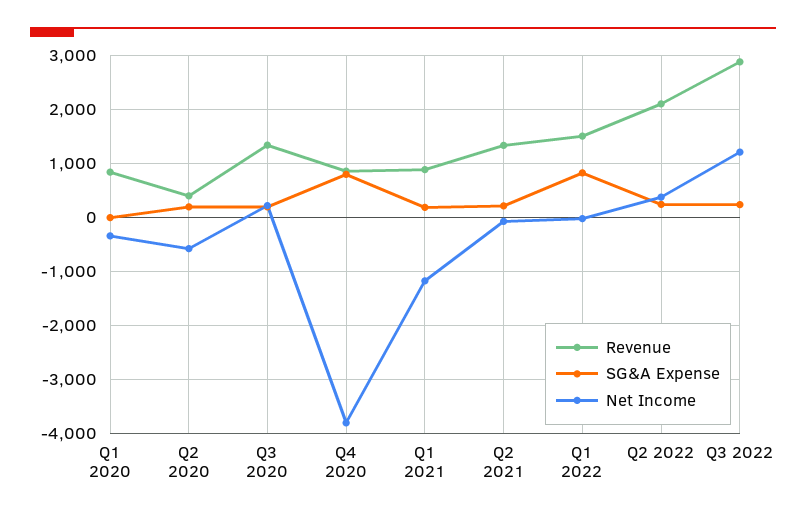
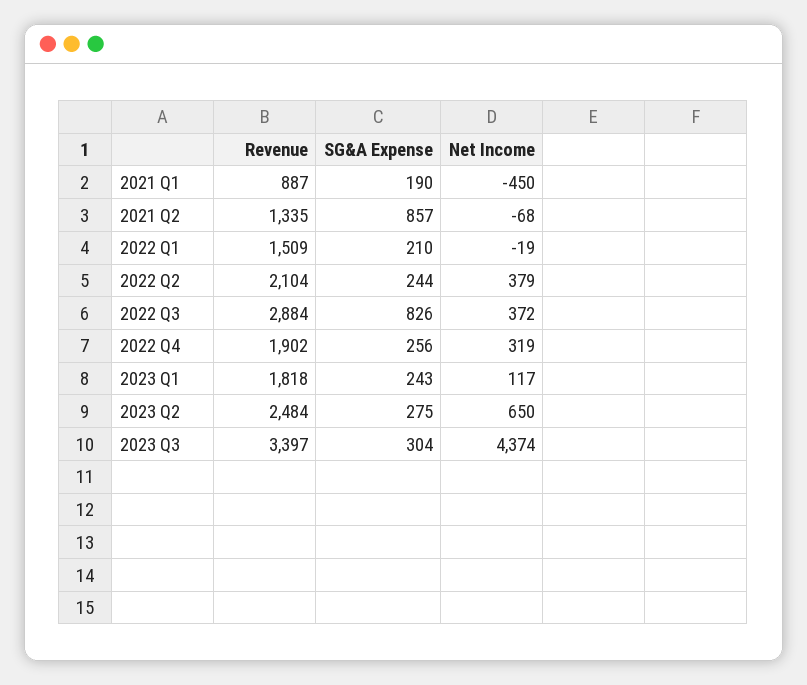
Revenue, Q1 2020: 800 -> none
SG&A Expense, Q1 2020: 0 -> none
Net Income, Q1 2020: -400 -> none
Revenue, Q2 2020: 400 -> none
SG&A Expense, Q2 2020: 200 -> none
Net Income, Q2 2020: -600 -> none
Revenue, Q3 2020: 1400 -> none
SG&A Expense, Q3 2020: 200 -> none
Net Income, Q3 2020: 200 -> none
Revenue, Q4 2020: 800 -> none
SG&A Expense, Q4 2020: 800 -> none
Net Income, Q4 2020: -3800 -> none
Net Income, Q1 2021: -1200 -> -450
SG&A Expense, Q2 2021: 200 -> 857
SG&A Expense, Q1 2022: 800 -> 210
SG&A Expense, Q3 2022: 200 -> 826
Net Income, Q3 2022: 1200 -> 372
Revenue, 2022 Q4: none -> 1902
SG&A Expense, 2022 Q4: none -> 256
Net Income, 2022 Q4: none -> 319
Revenue, 2023 Q1: none -> 1818
SG&A Expense, 2023 Q1: none -> 243
Net Income, 2023 Q1: none -> 117
Revenue, 2023 Q2: none -> 2484
SG&A Expense, 2023 Q2: none -> 275
Net Income, 2023 Q2: none -> 650
Revenue, 2023 Q3: none -> 3397
SG&A Expense, 2023 Q3: none -> 304
Net Income, 2023 Q3: none -> 4374

